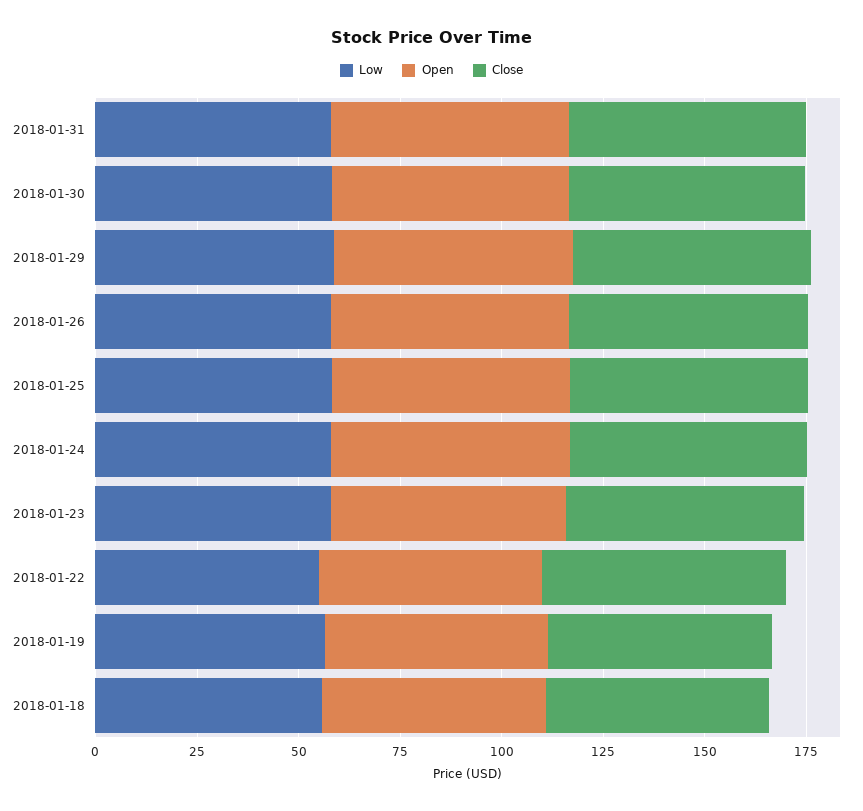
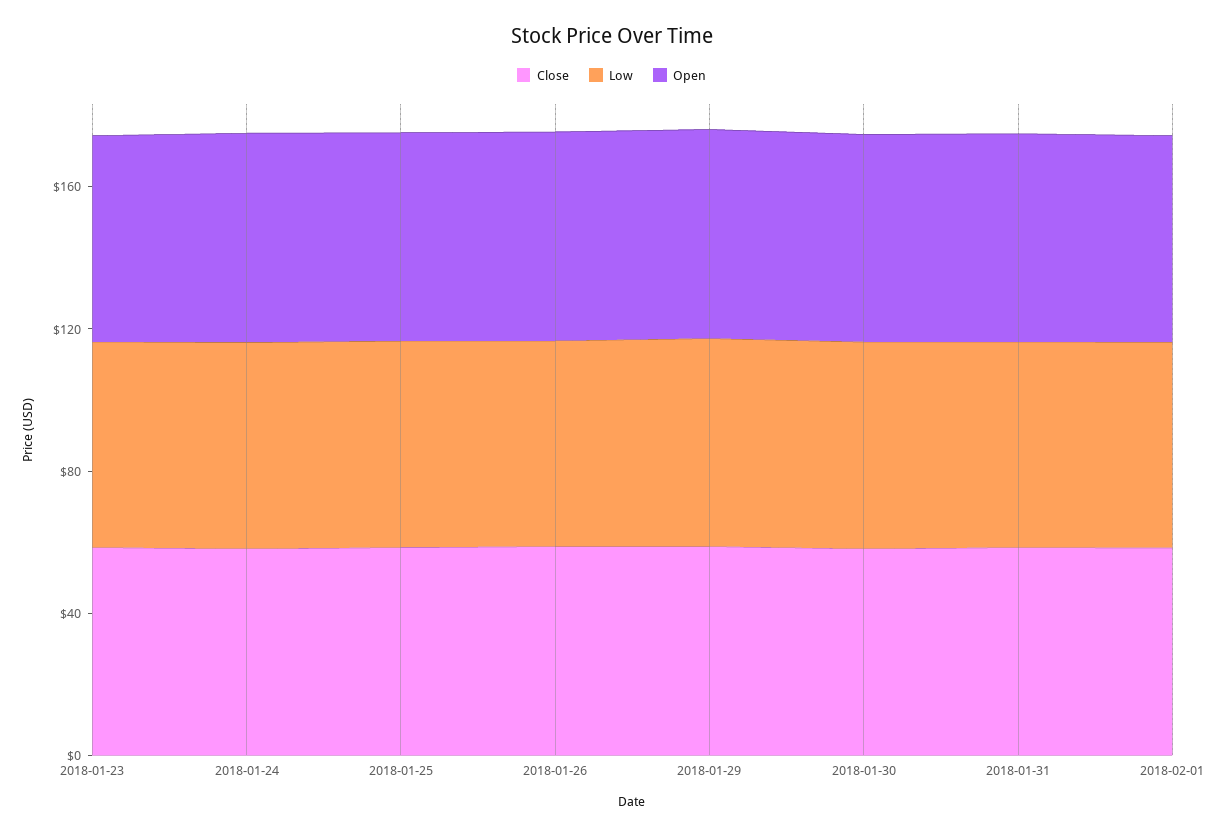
Low, 2018-01-22: 55 -> none
Open, 2018-01-22: 55 -> none
Close, 2018-01-22: 60 -> none
Low, 2018-01-19: 55 -> none
Open, 2018-01-19: 55 -> none
Close, 2018-01-19: 55 -> none
Low, 2018-01-18: 55 -> none
Open, 2018-01-18: 55 -> none
Close, 2018-01-18: 55 -> none
Close, 2018-02-01: none -> 60
Low, 2018-02-01: none -> 60
Open, 2018-02-01: none -> 60

